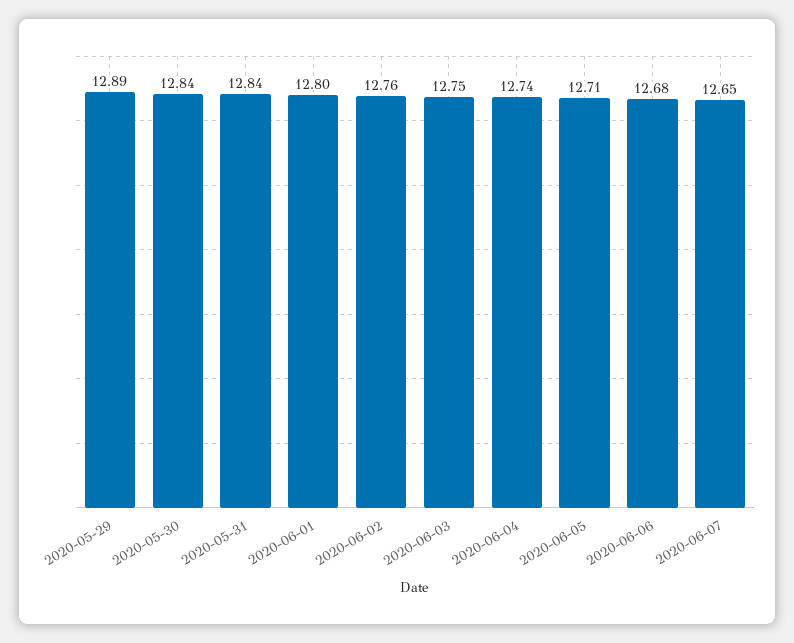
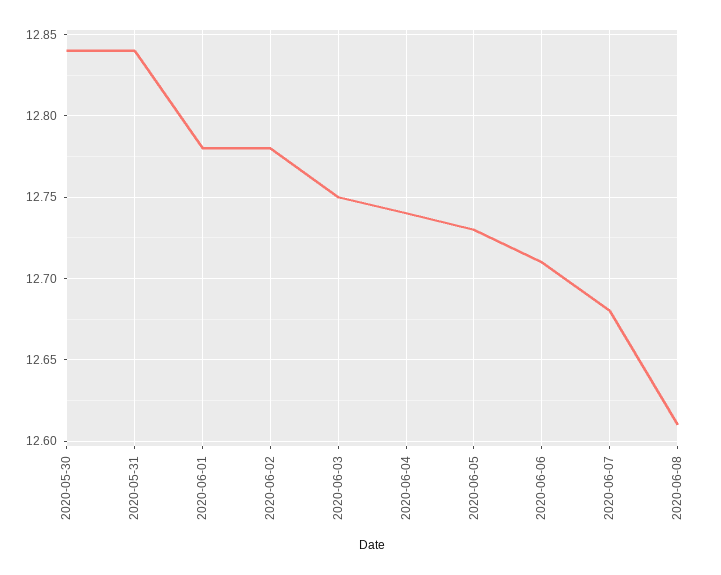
2020-05-29: 12.89 -> none
2020-06-01: 12.8 -> 12.78
2020-06-02: 12.76 -> 12.78
2020-06-05: 12.71 -> 12.73
2020-06-06: 12.68 -> 12.71
2020-06-07: 12.65 -> 12.68
2020-06-08: none -> 12.61

